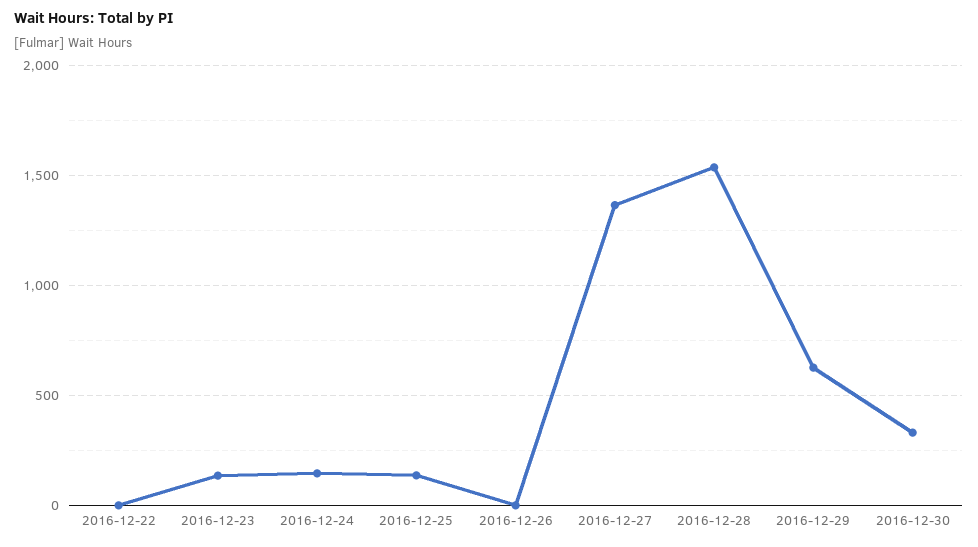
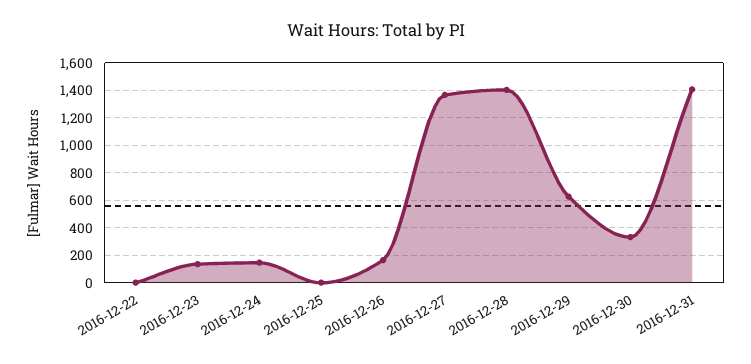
2016-12-25: 150 -> 0
2016-12-26: 0 -> 150
2016-12-28: 1550 -> 1400
2016-12-31: none -> 1400

